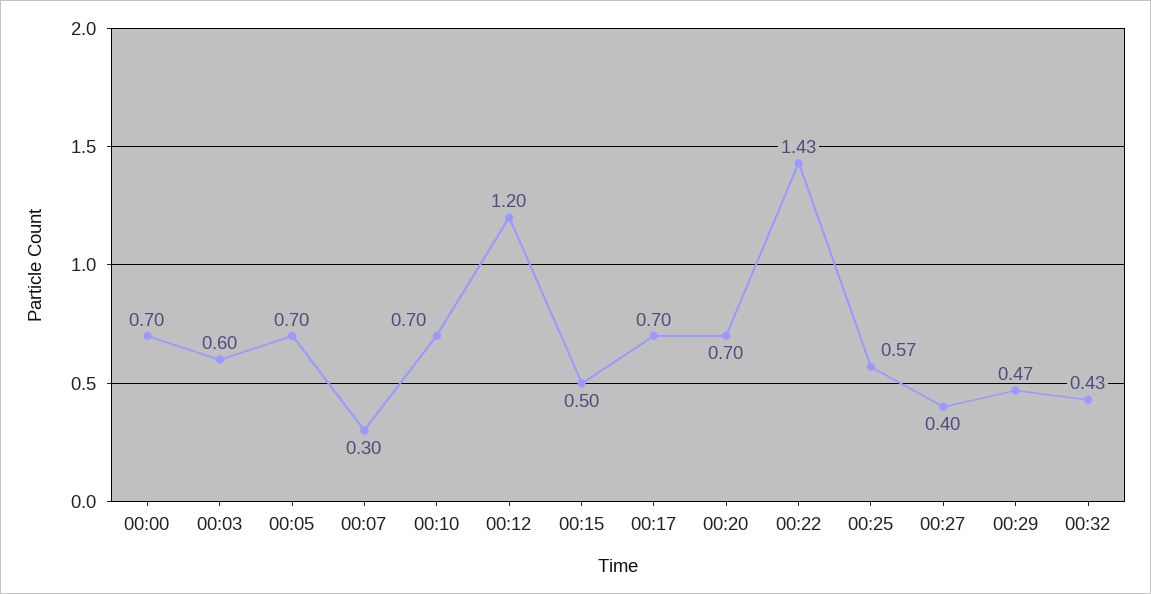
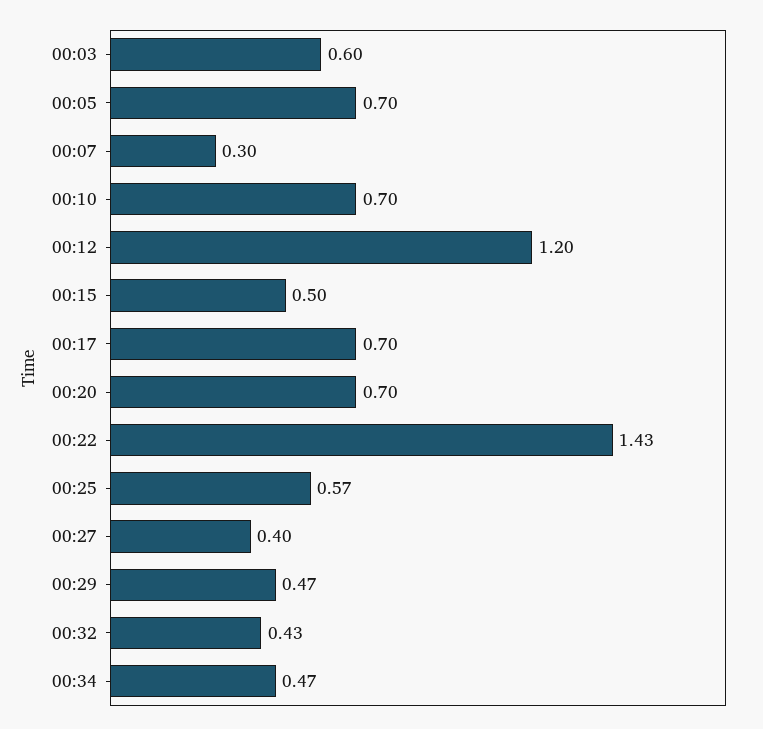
00:00: 0.7 -> none
00:34: none -> 0.47

